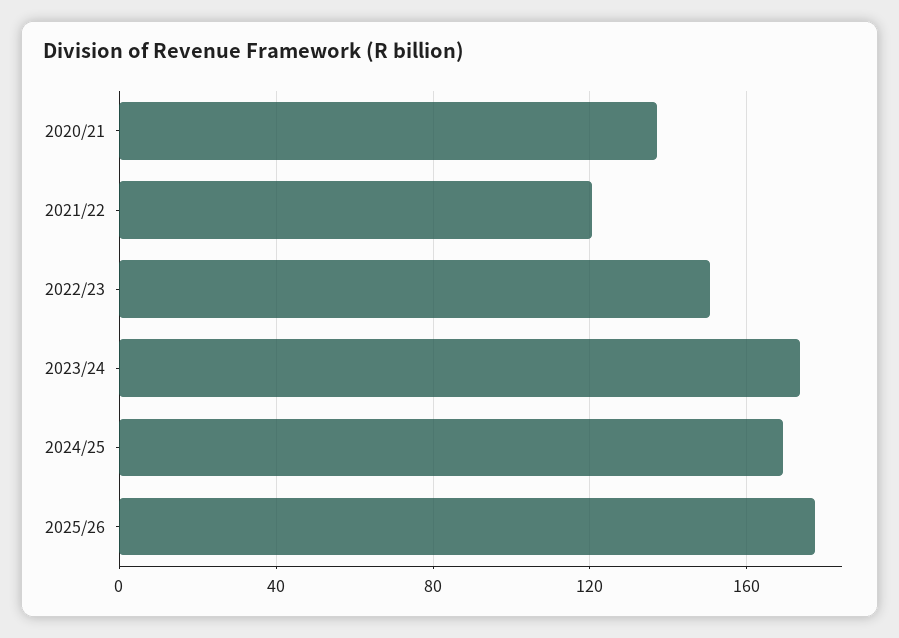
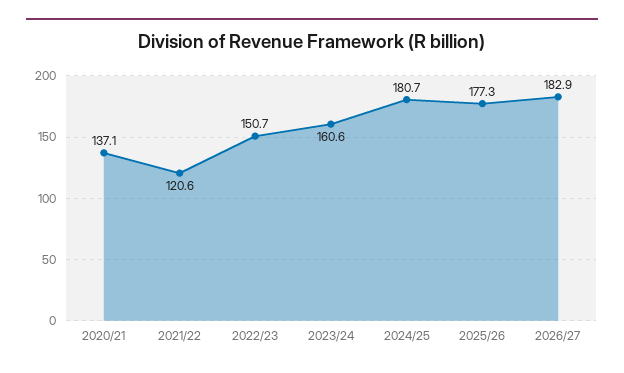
2023/24: 175 -> 160.6
2024/25: 170 -> 180.7
2026/27: none -> 182.9

